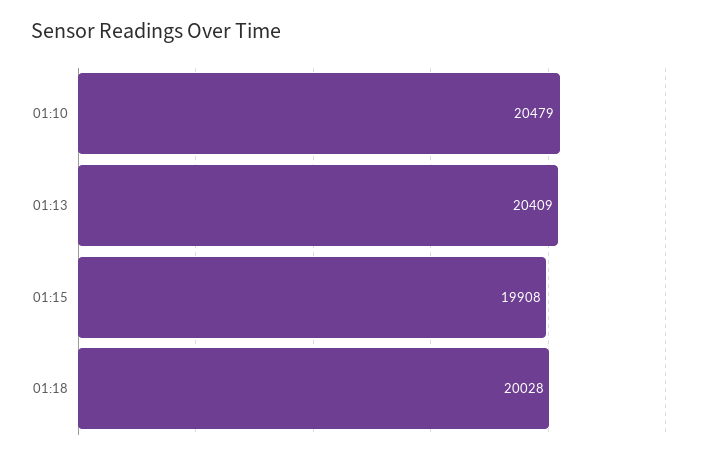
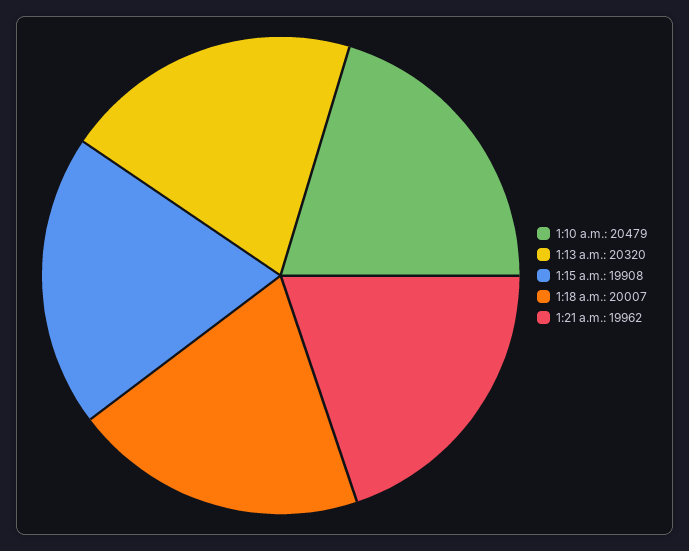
01:13: 20409 -> 20320
01:18: 20028 -> 20007
1:21 a.m.: none -> 19962

